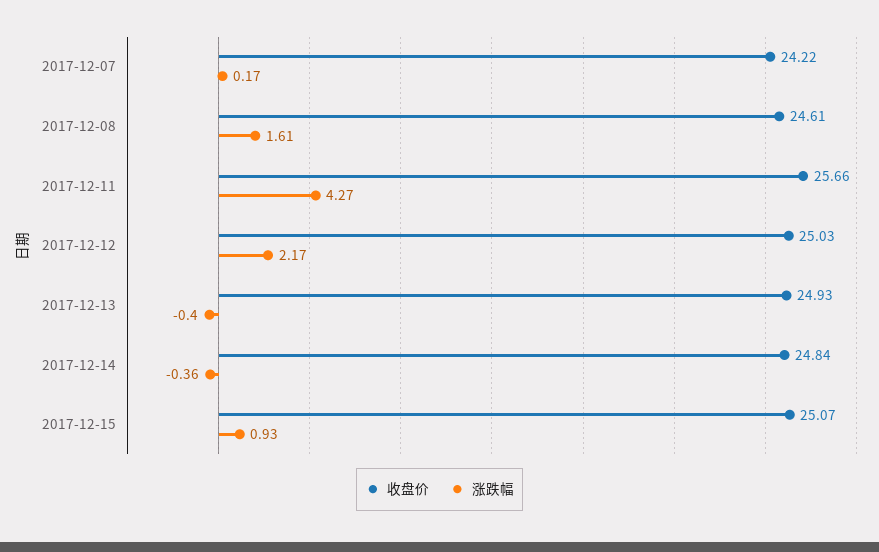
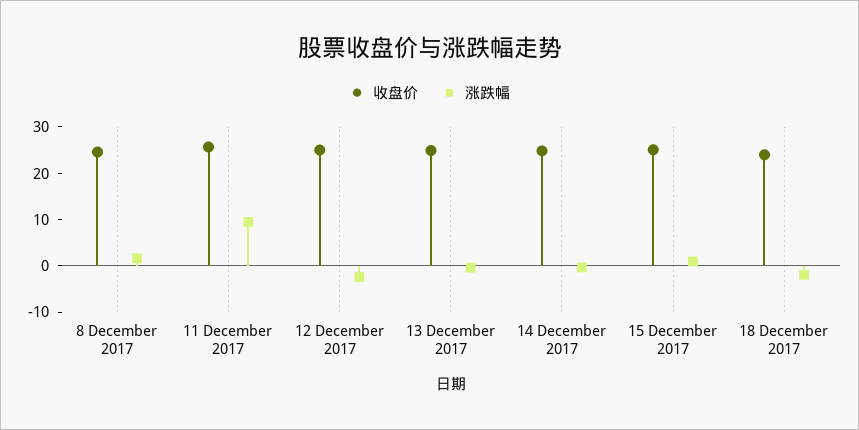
收盘价, 2017-12-07: 24.22 -> none
涨跌幅, 2017-12-07: 0.17 -> none
涨跌幅, 2017-12-11: 4.27 -> 10
涨跌幅, 2017-12-12: 2.17 -> -2
收盘价, 18 December 2017: none -> 24
涨跌幅, 18 December 2017: none -> -2

